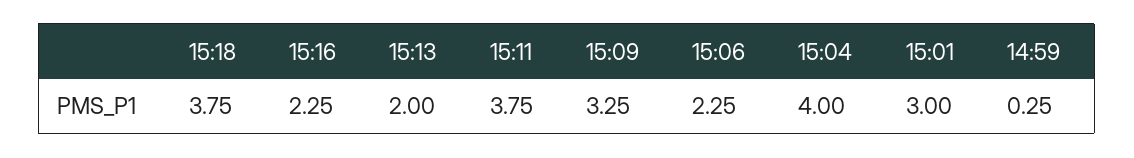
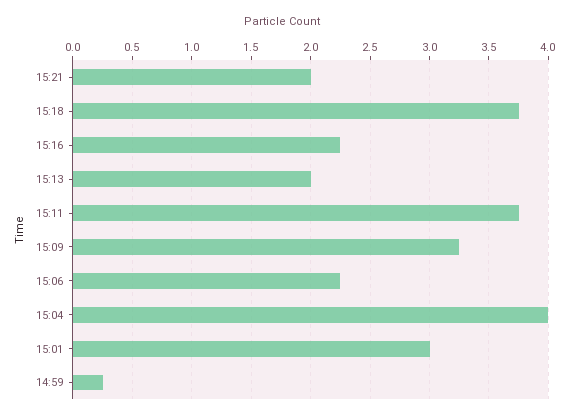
15:21: none -> 2

